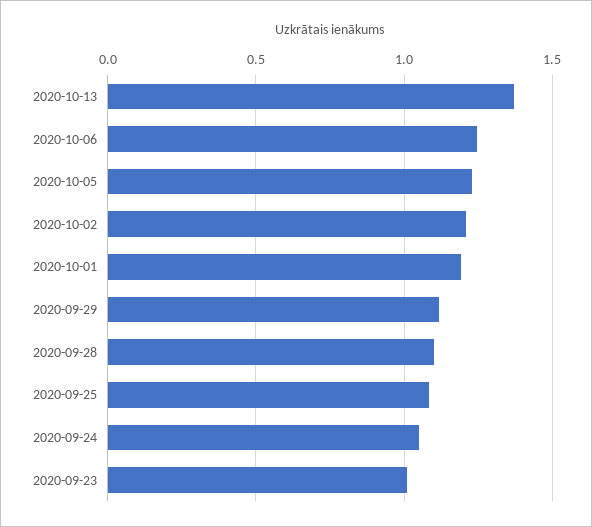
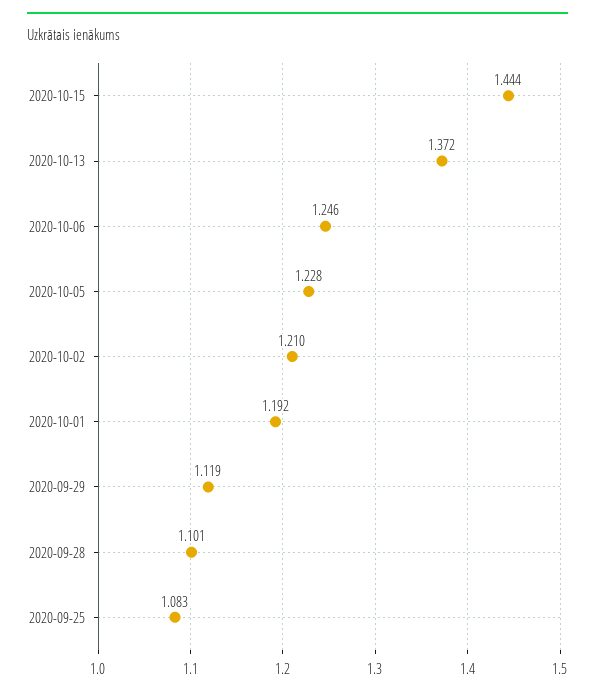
2020-09-24: 1.05 -> none
2020-09-23: 1 -> none
2020-10-15: none -> 1.444

